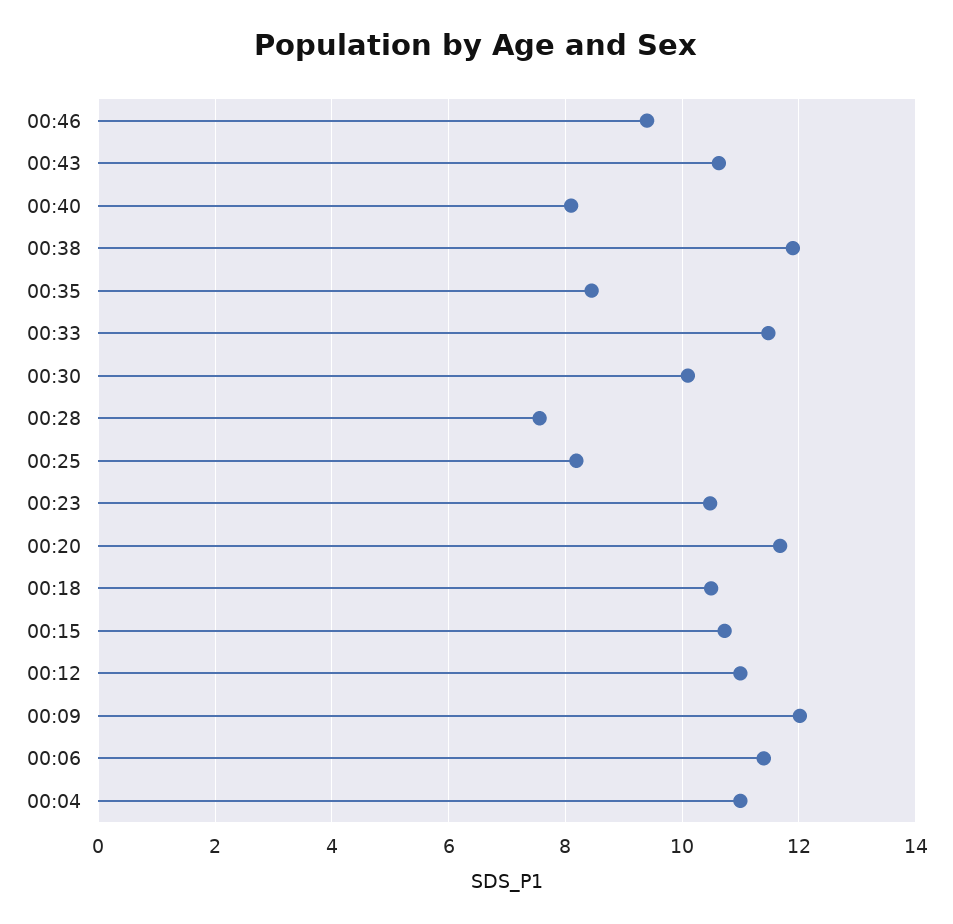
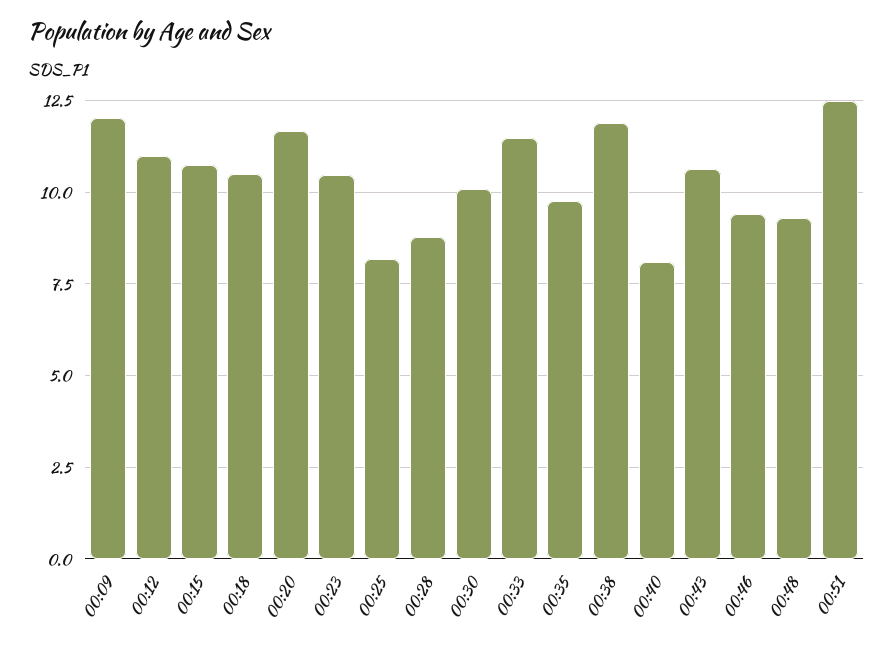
00:35: 8.4 -> 9.75
00:28: 7.6 -> 8.75
00:06: 11.4 -> none
00:04: 11 -> none
00:48: none -> 9.25
00:51: none -> 12.5

